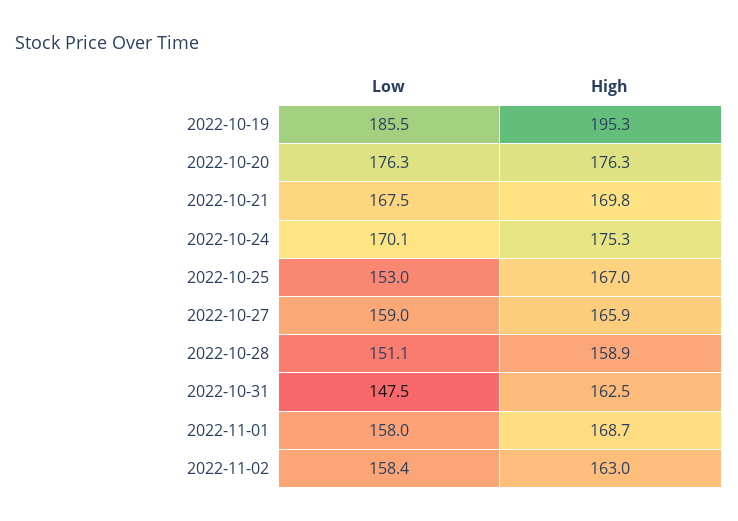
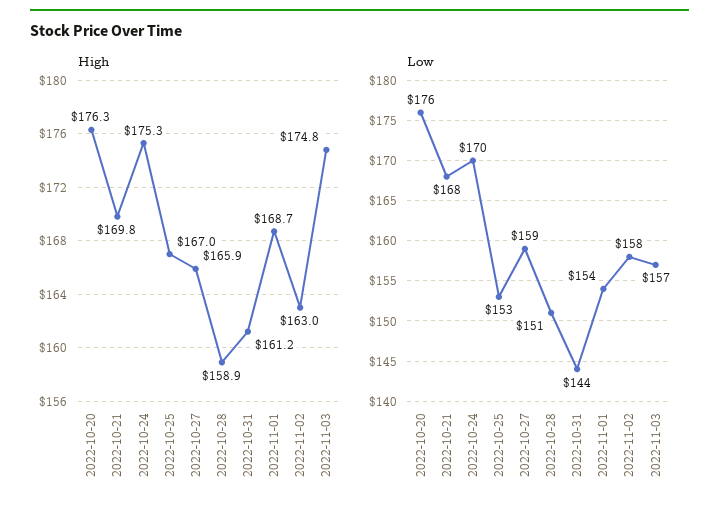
Low, 2022-10-19: 185.5 -> none
High, 2022-10-19: 195.3 -> none
Low, 2022-10-31: 147.5 -> 144
High, 2022-10-31: 162.5 -> 161.2
Low, 2022-11-01: 158 -> 154
High, 2022-11-03: none -> 174.8
Low, 2022-11-03: none -> 157

